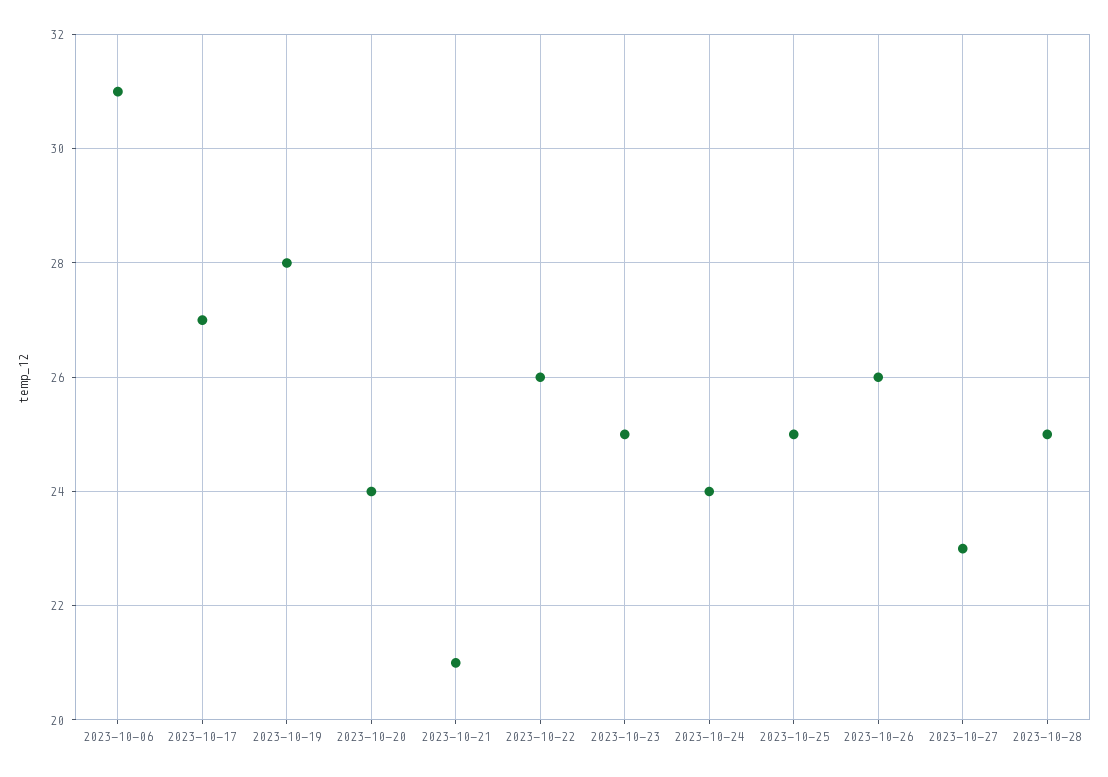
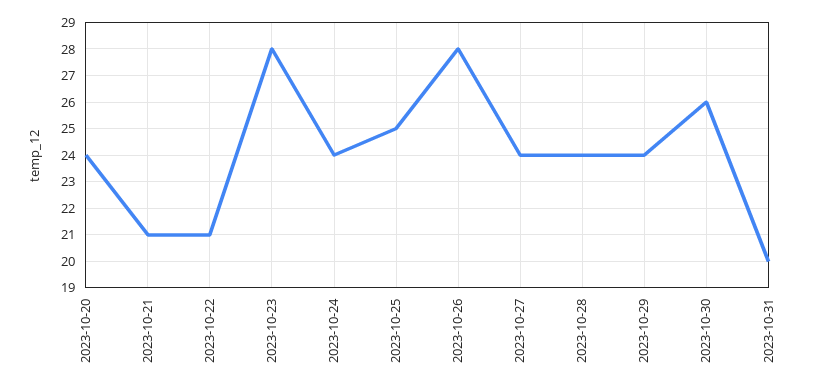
2023-10-06: 31 -> none
2023-10-17: 27 -> none
2023-10-19: 28 -> none
2023-10-22: 26 -> 21
2023-10-23: 25 -> 28
2023-10-26: 26 -> 28
2023-10-27: 23 -> 24
2023-10-28: 25 -> 24
2023-10-29: none -> 24
2023-10-30: none -> 26
2023-10-31: none -> 20

